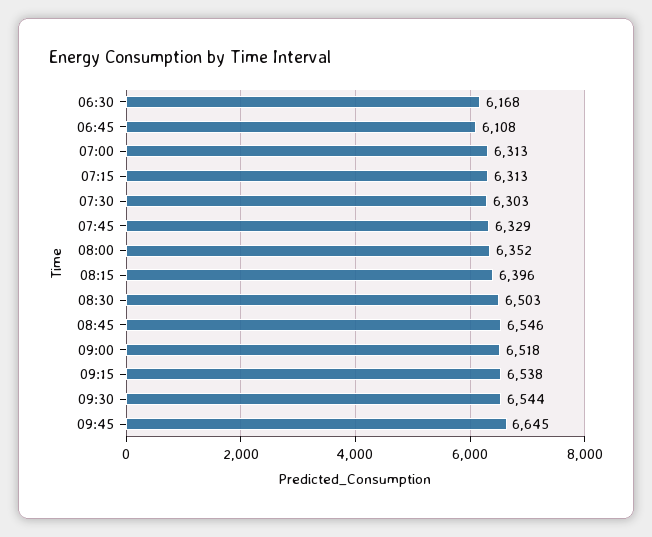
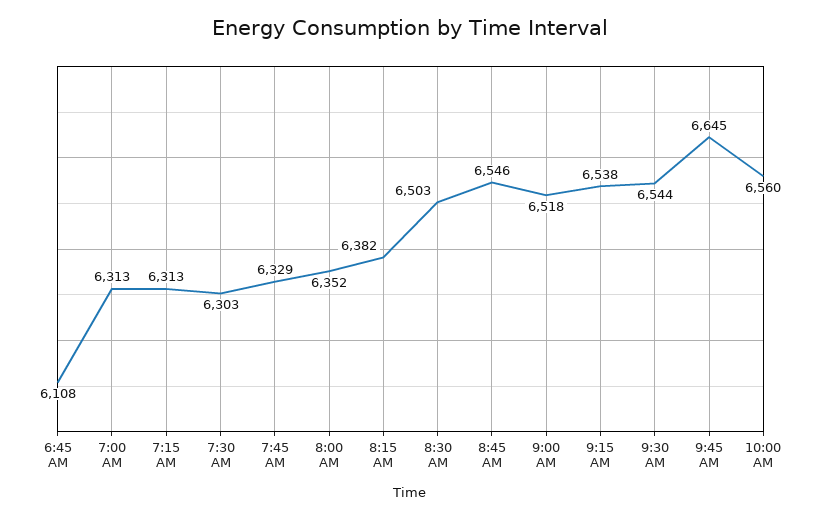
06:30: 6168 -> none
08:15: 6396 -> 6382
10:00 AM: none -> 6560

